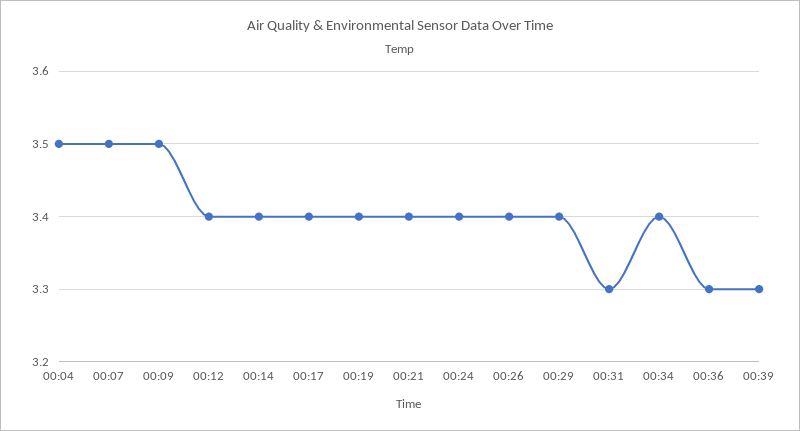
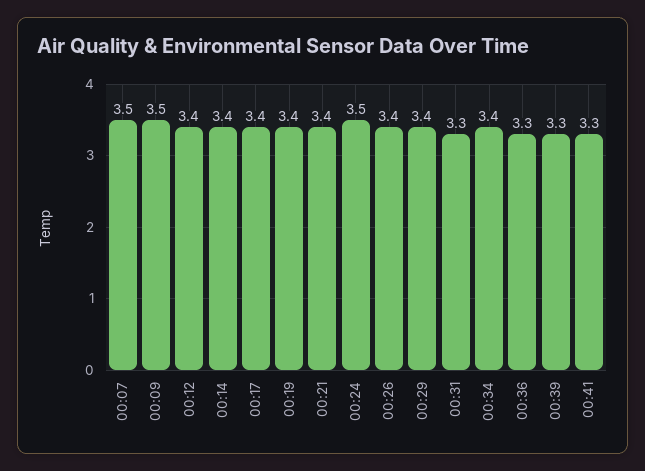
00:04: 3.5 -> none
00:24: 3.4 -> 3.5
00:41: none -> 3.3

